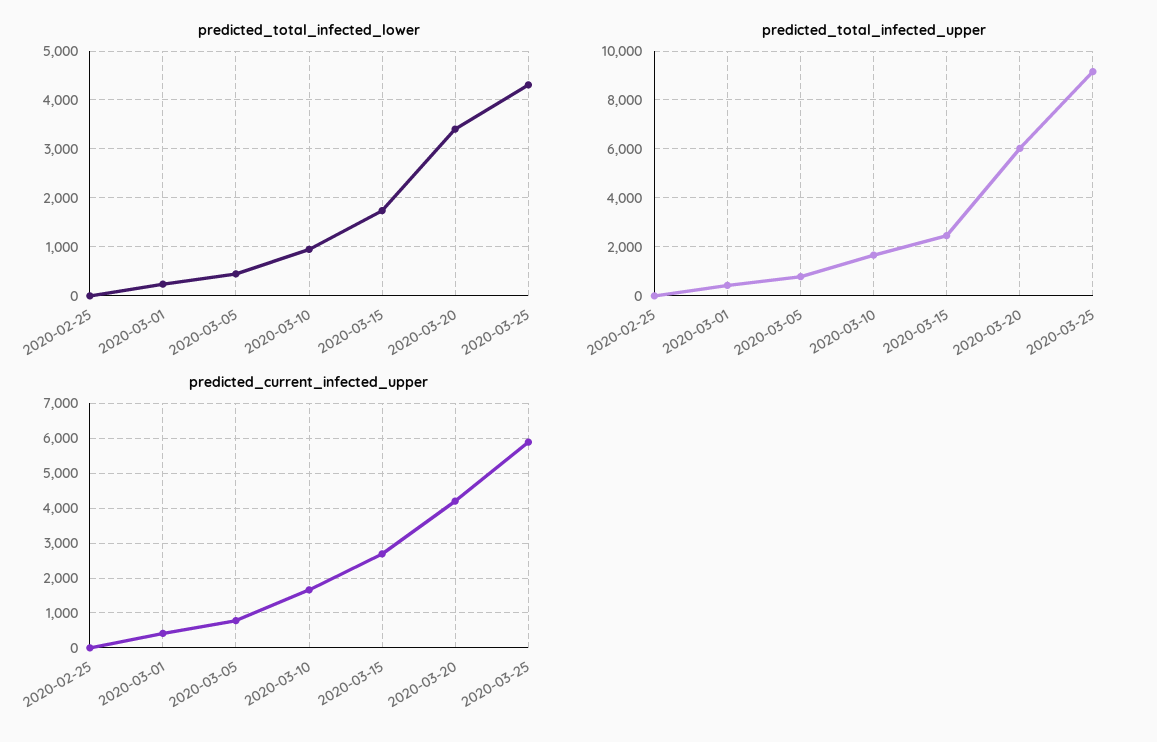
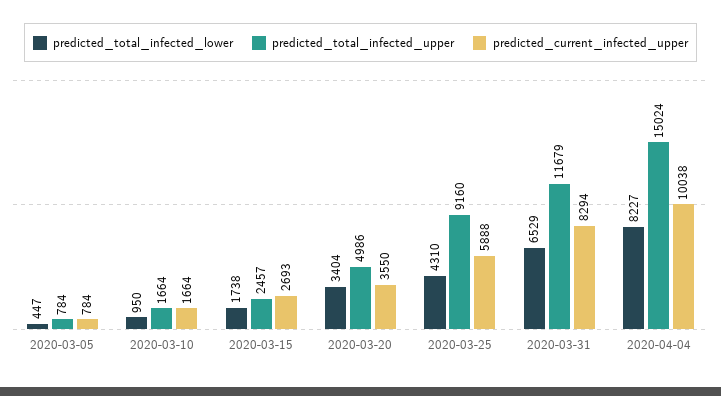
predicted_total_infected_lower, 2020-02-25: 0 -> none
predicted_total_infected_lower, 2020-03-01: 200 -> none
predicted_total_infected_upper, 2020-02-25: 0 -> none
predicted_total_infected_upper, 2020-03-01: 500 -> none
predicted_total_infected_upper, 2020-03-20: 6000 -> 4986
predicted_current_infected_upper, 2020-02-25: 0 -> none
predicted_current_infected_upper, 2020-03-01: 400 -> none
predicted_current_infected_upper, 2020-03-20: 4200 -> 3550
predicted_total_infected_lower, 2020-03-31: none -> 6529
predicted_total_infected_upper, 2020-03-31: none -> 11679
predicted_current_infected_upper, 2020-03-31: none -> 8294
predicted_total_infected_lower, 2020-04-04: none -> 8227
predicted_total_infected_upper, 2020-04-04: none -> 15024
predicted_current_infected_upper, 2020-04-04: none -> 10038

